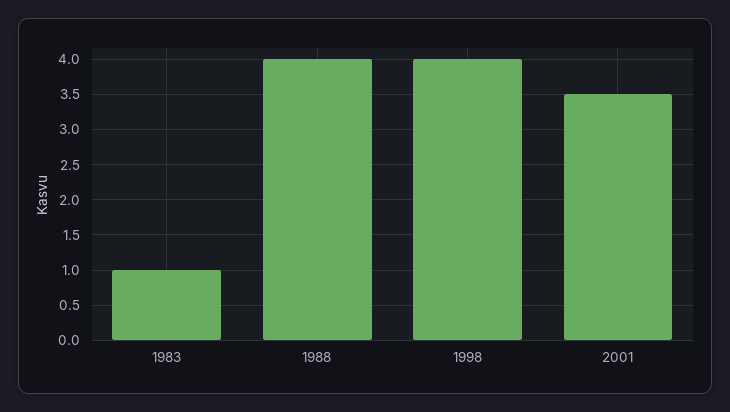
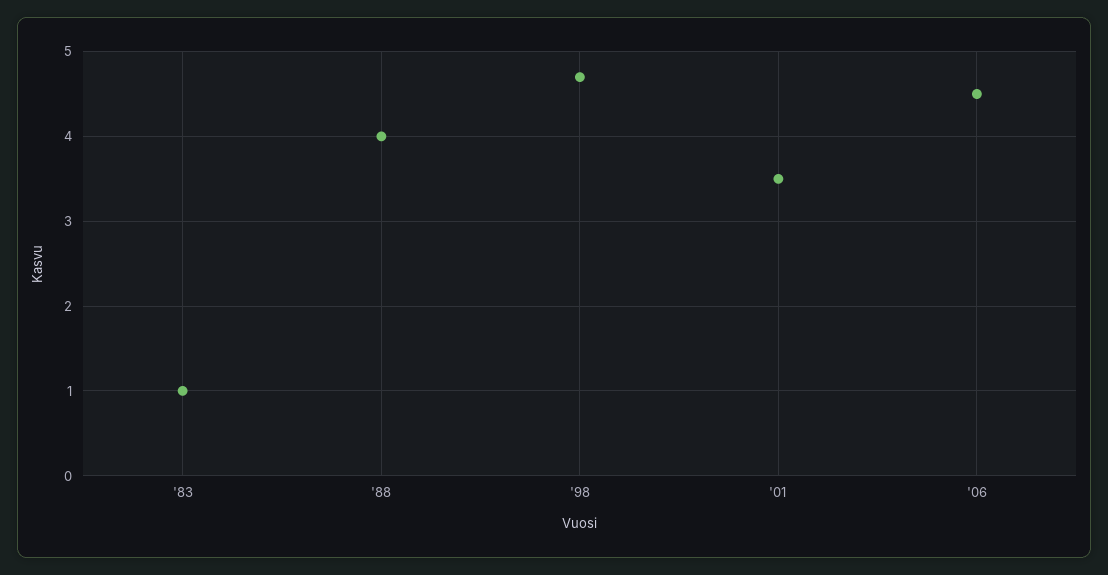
1998: 4 -> 4.7
'06: none -> 4.5

